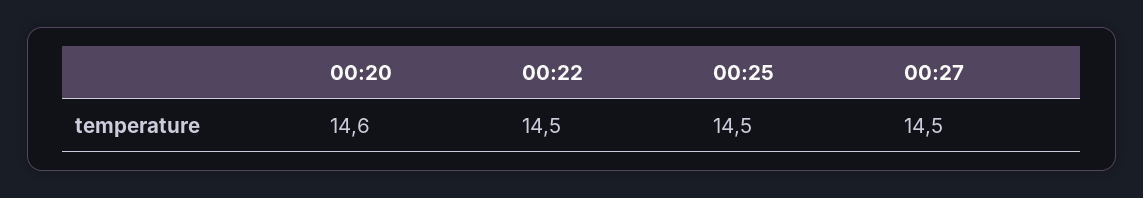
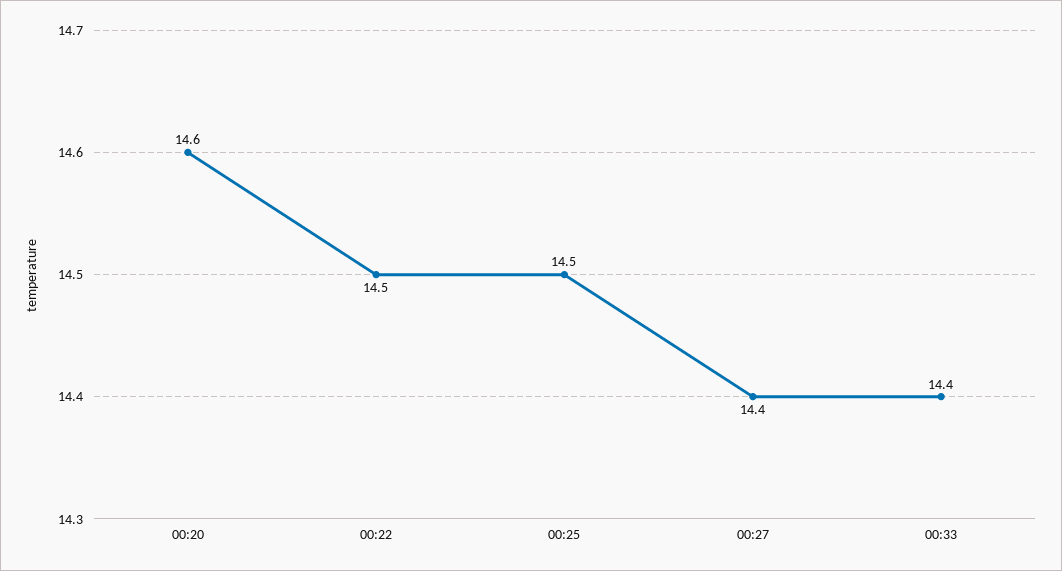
00:27: 14.5 -> 14.4
00:33: none -> 14.4

